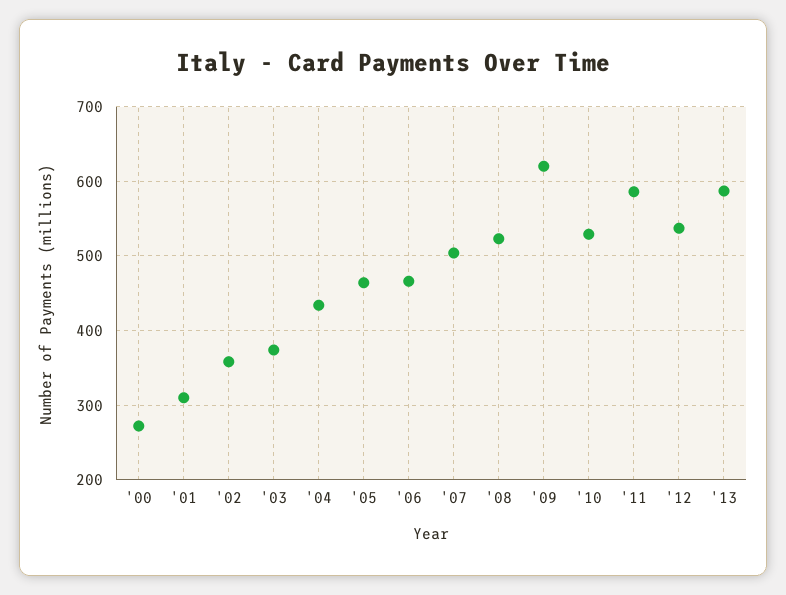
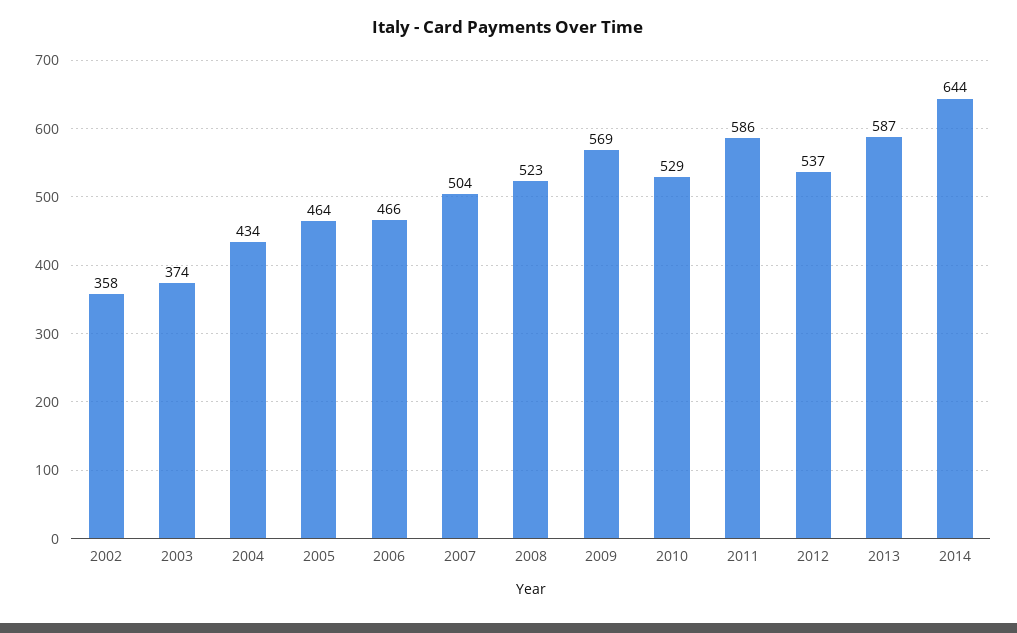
'00: 270 -> none
'01: 310 -> none
'09: 620 -> 569
2014: none -> 644

